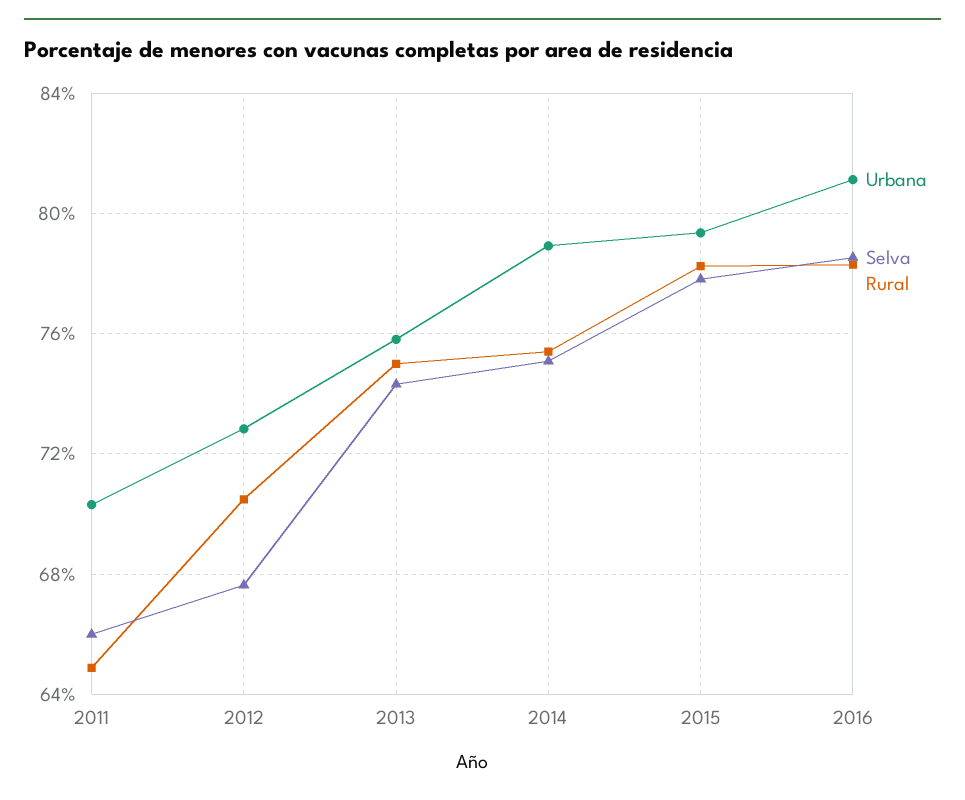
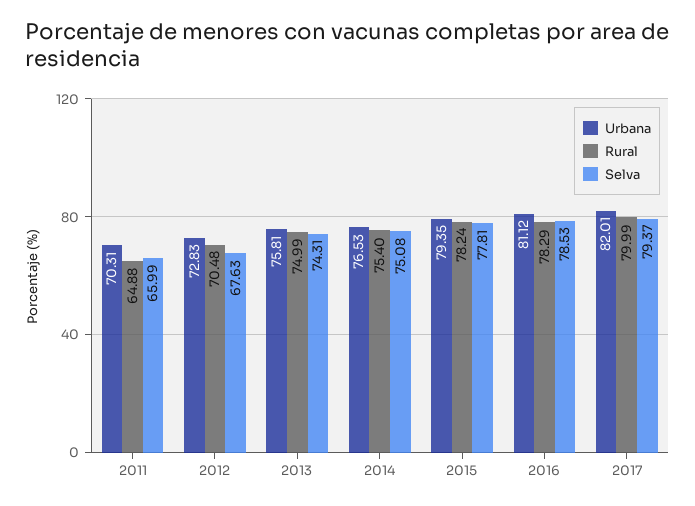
Urbana, 2014: 79 -> 76.53
Urbana, 2017: none -> 82.01
Rural, 2017: none -> 79.99
Selva, 2017: none -> 79.37

